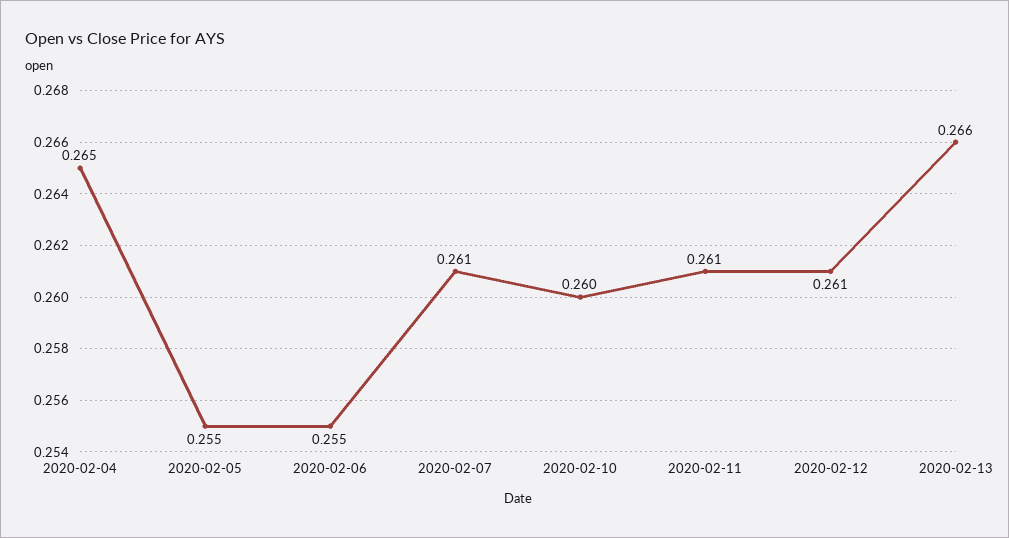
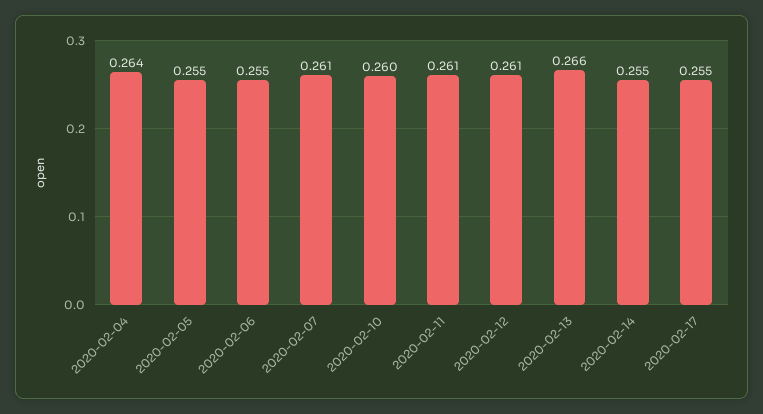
2020-02-04: 0.265 -> 0.264
2020-02-14: none -> 0.255
2020-02-17: none -> 0.255

